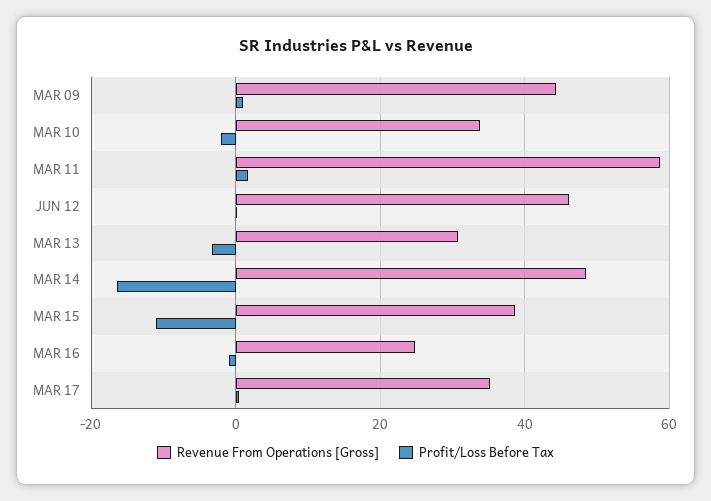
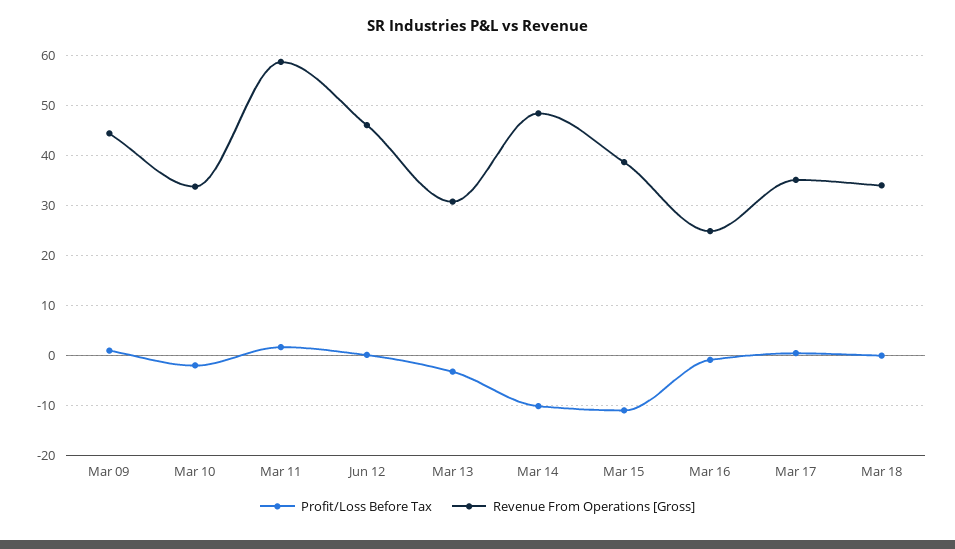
Profit/Loss Before Tax, MAR 14: -16 -> -10
Profit/Loss Before Tax, Mar 18: none -> 0
Revenue From Operations [Gross], Mar 18: none -> 34

